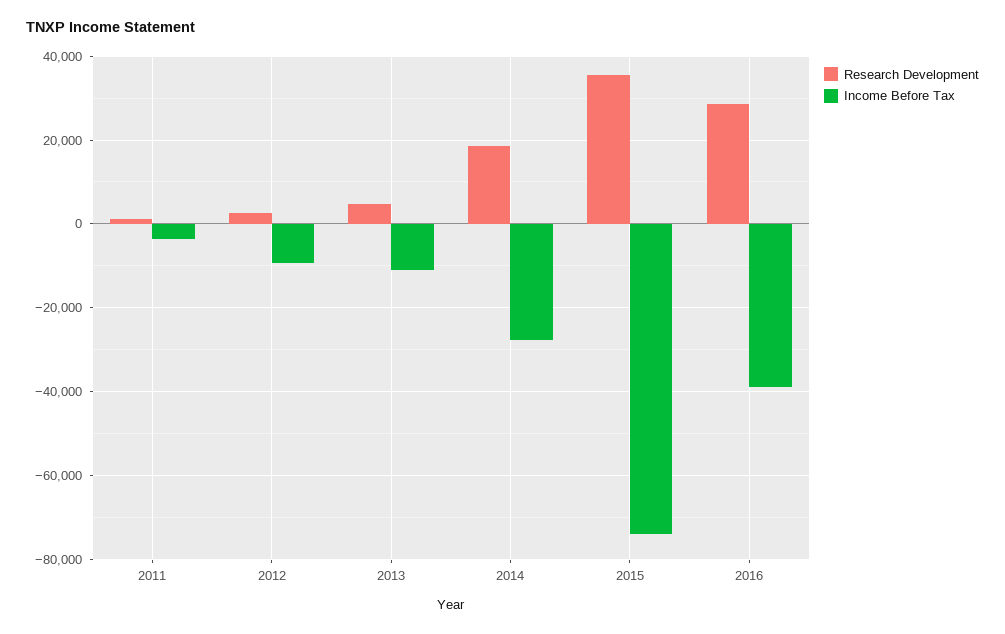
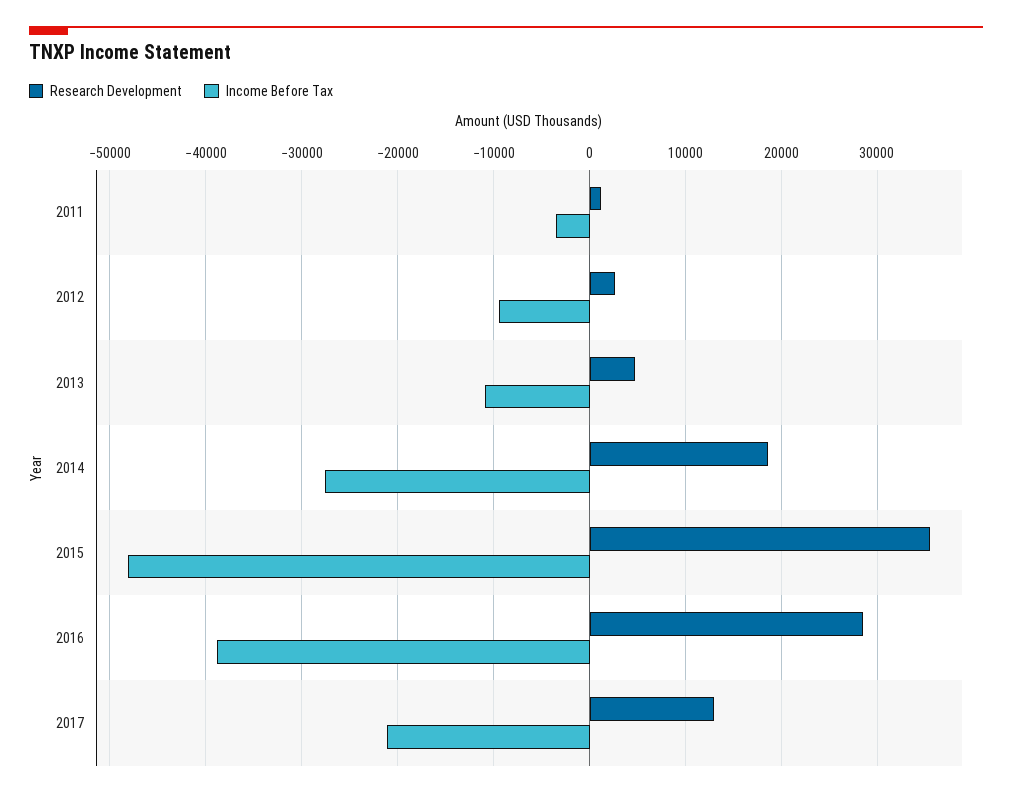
Income Before Tax, 2015: -74000 -> -48000
Research Development, 2017: none -> 13000
Income Before Tax, 2017: none -> -21000

